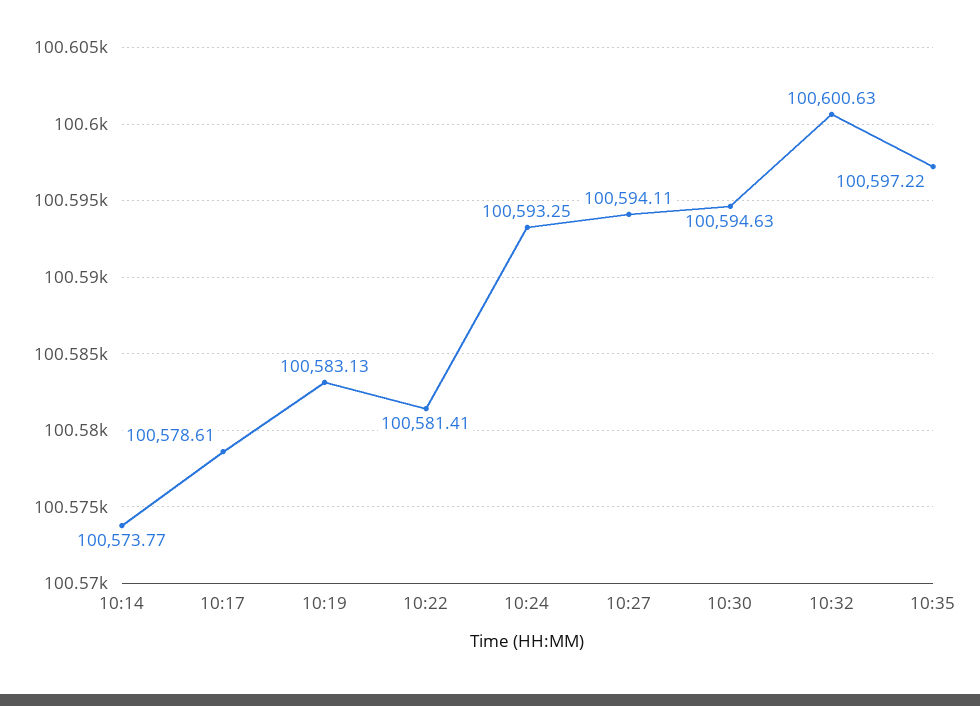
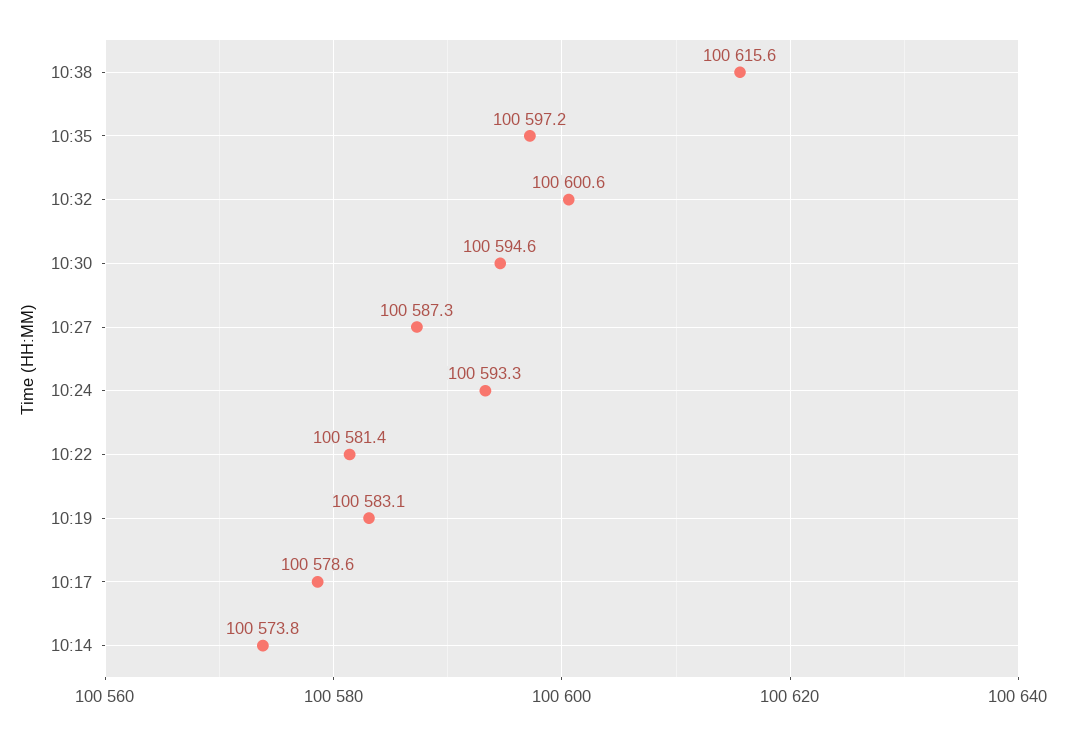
10:27: 100594.11 -> 100587.3
10:38: none -> 100615.6

